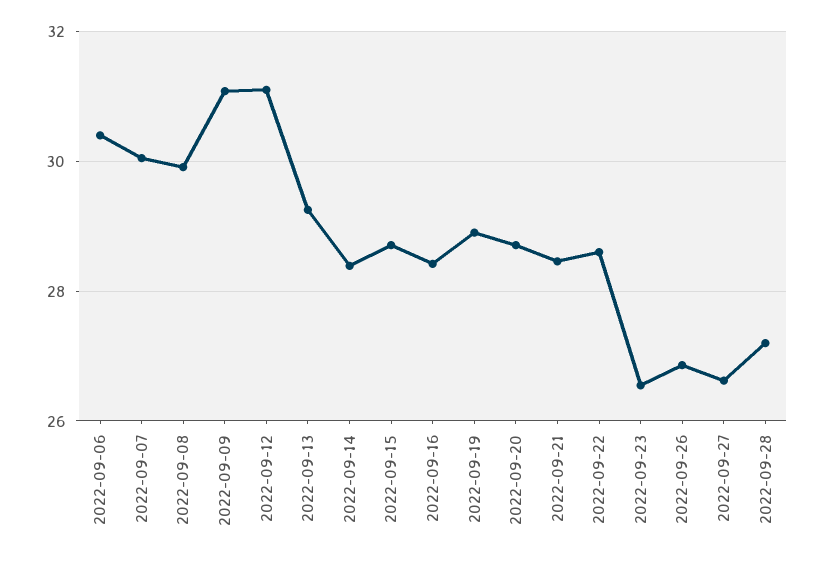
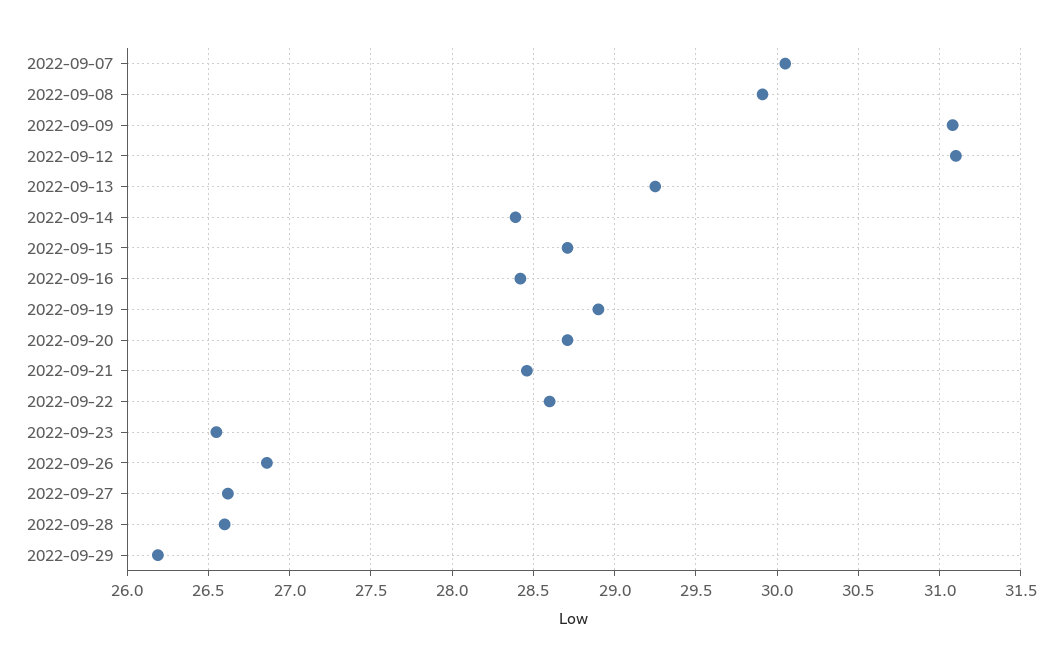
2022-09-06: 30.4 -> none
2022-09-28: 27.2 -> 26.6
2022-09-29: none -> 26.2

